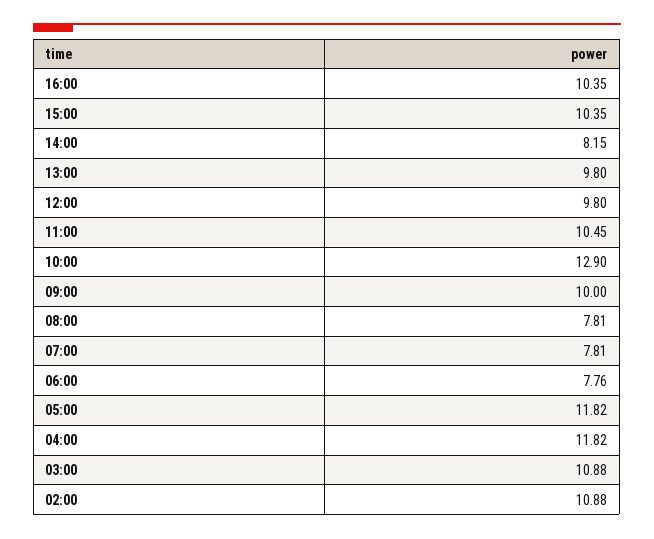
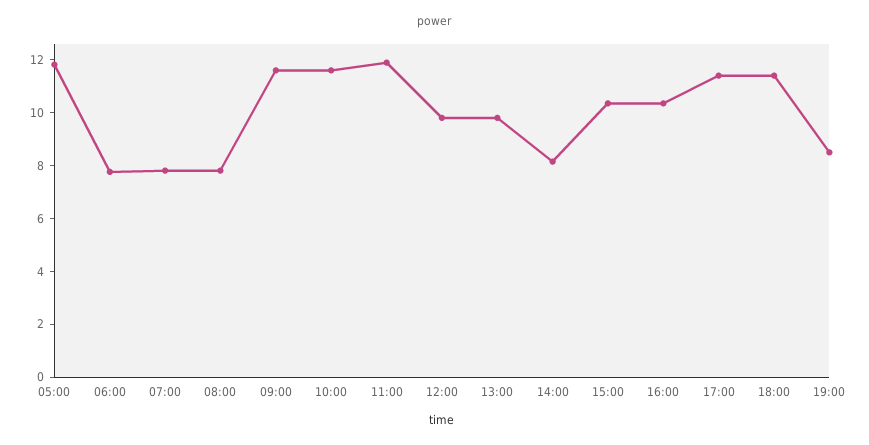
11:00: 10.45 -> 12
10:00: 12.9 -> 11.5
09:00: 10 -> 11.5
04:00: 11.82 -> none
03:00: 10.88 -> none
02:00: 10.88 -> none
17:00: none -> 11.5
18:00: none -> 11.5
19:00: none -> 8.5

